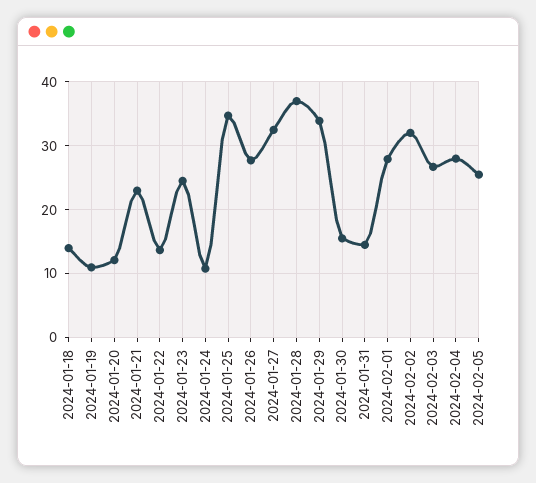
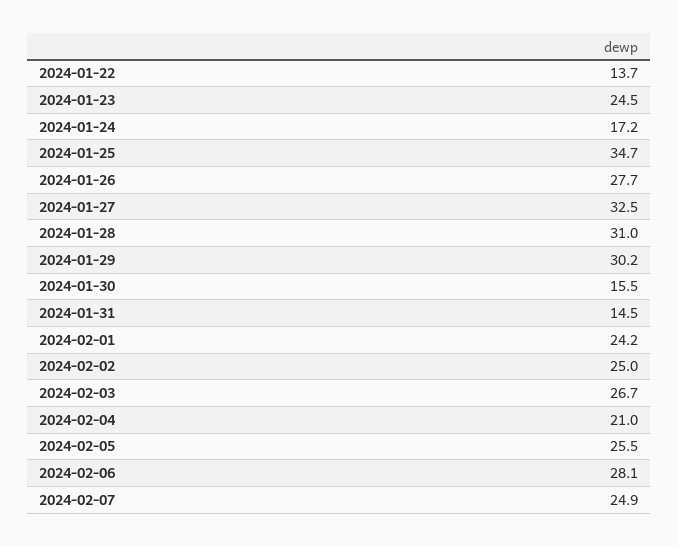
2024-01-18: 14 -> none
2024-01-19: 11 -> none
2024-01-20: 12 -> none
2024-01-21: 23 -> none
2024-01-24: 11 -> 17.2
2024-01-28: 37 -> 31
2024-01-29: 34 -> 30.2
2024-02-01: 28 -> 24.2
2024-02-02: 32 -> 25
2024-02-04: 28 -> 21
2024-02-06: none -> 28.1
2024-02-07: none -> 24.9

